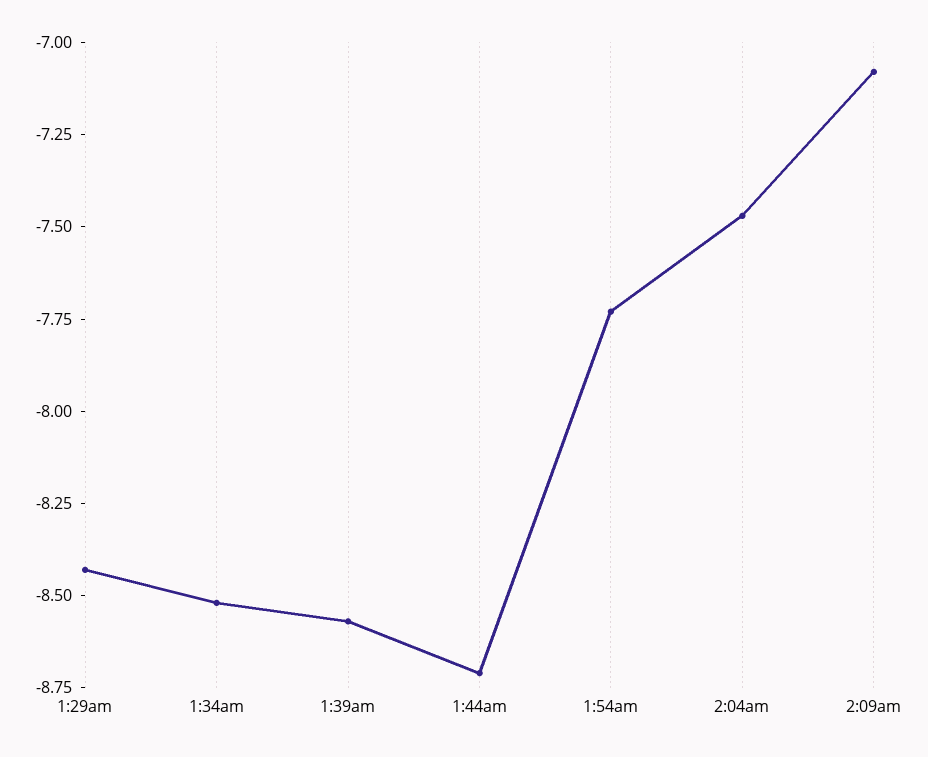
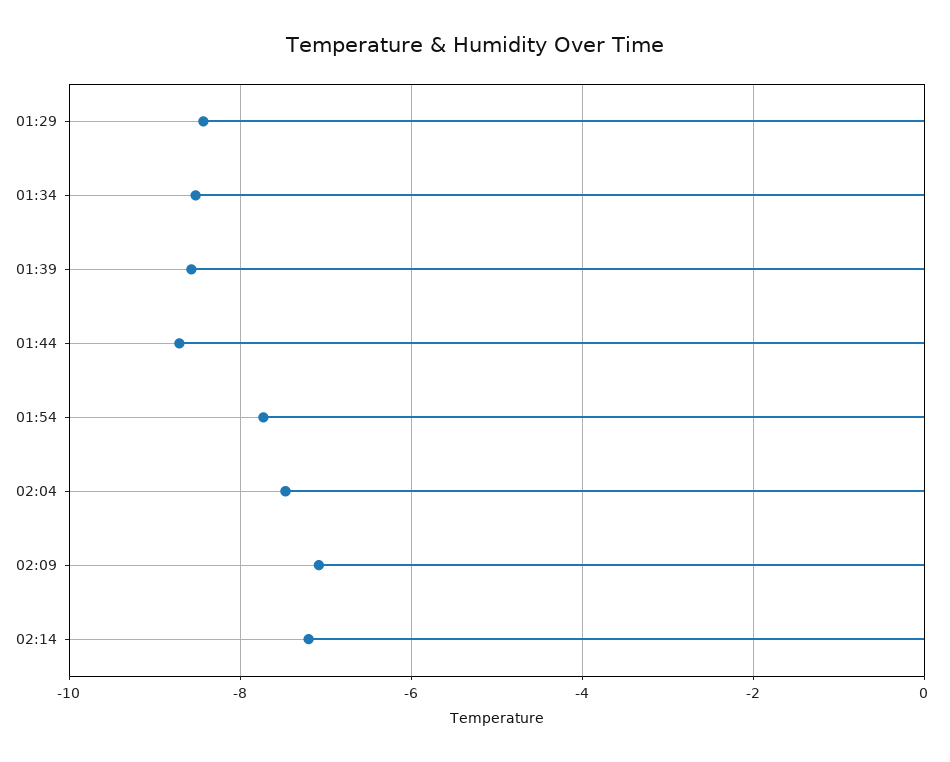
02:14: none -> -7.2

